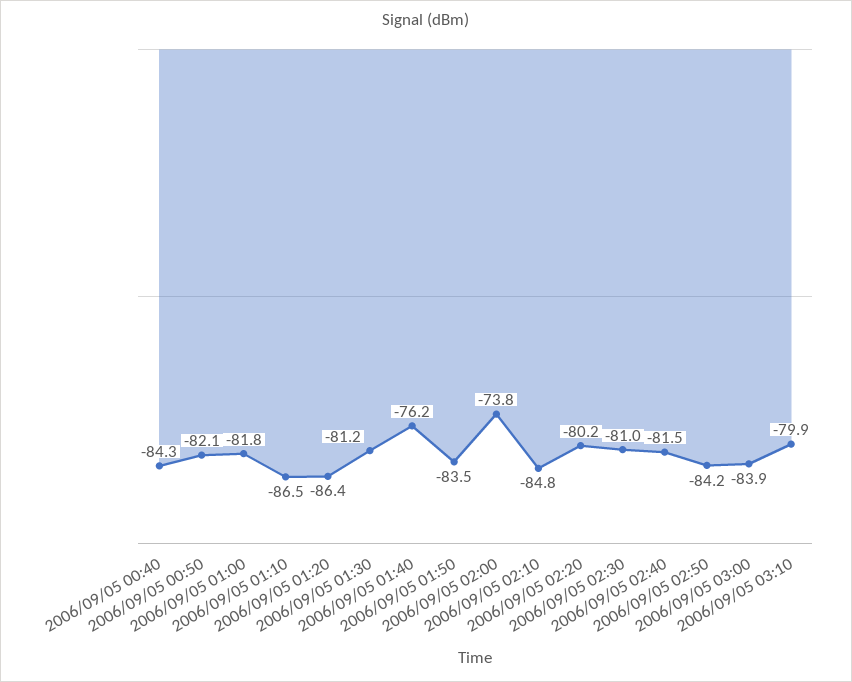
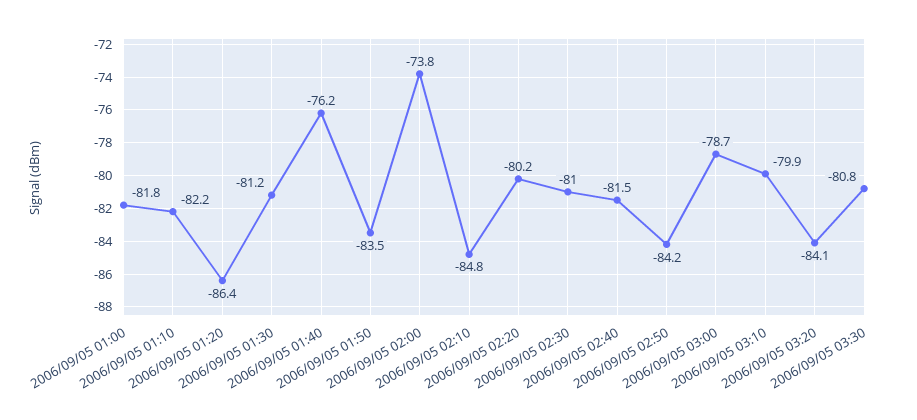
2006/09/05 00:40: -84.3 -> none
2006/09/05 00:50: -82.1 -> none
2006/09/05 01:10: -86.5 -> -82.2
2006/09/05 03:00: -83.9 -> -78.7
2006/09/05 03:20: none -> -84.1
2006/09/05 03:30: none -> -80.8

